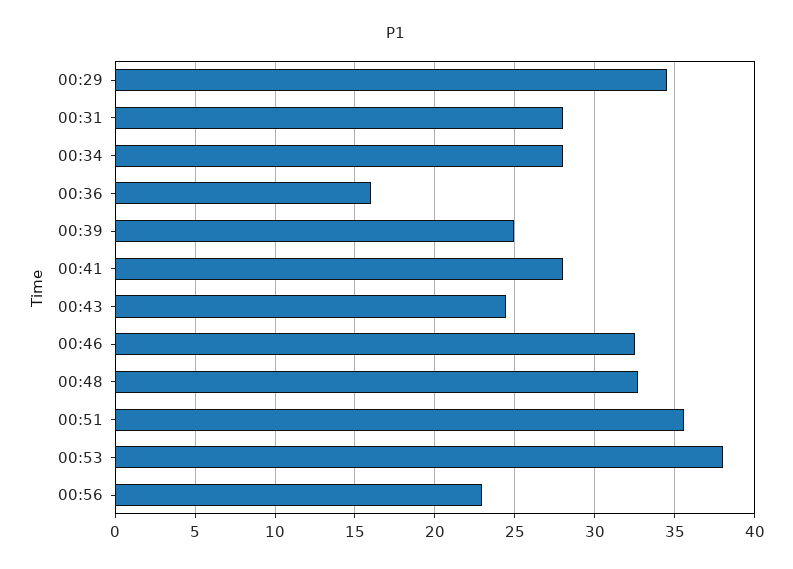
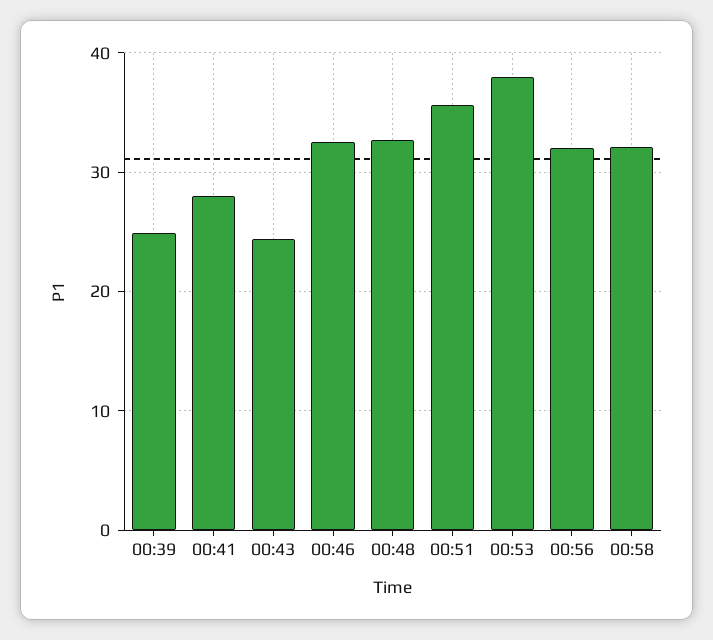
00:29: 34.5 -> none
00:31: 28 -> none
00:34: 28 -> none
00:36: 16 -> none
00:56: 23 -> 32
00:58: none -> 32

